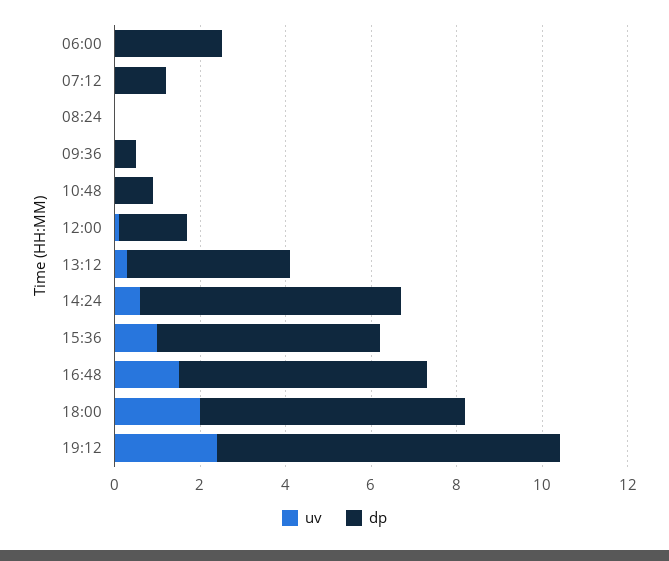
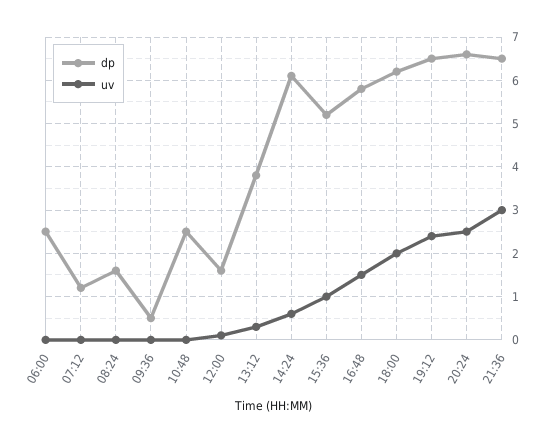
dp, 08:24: 0 -> 1.5
dp, 10:48: 1 -> 2.5
dp, 19:12: 8 -> 6.5
dp, 20:24: none -> 6.5
uv, 20:24: none -> 2.5
dp, 21:36: none -> 6.5
uv, 21:36: none -> 3

